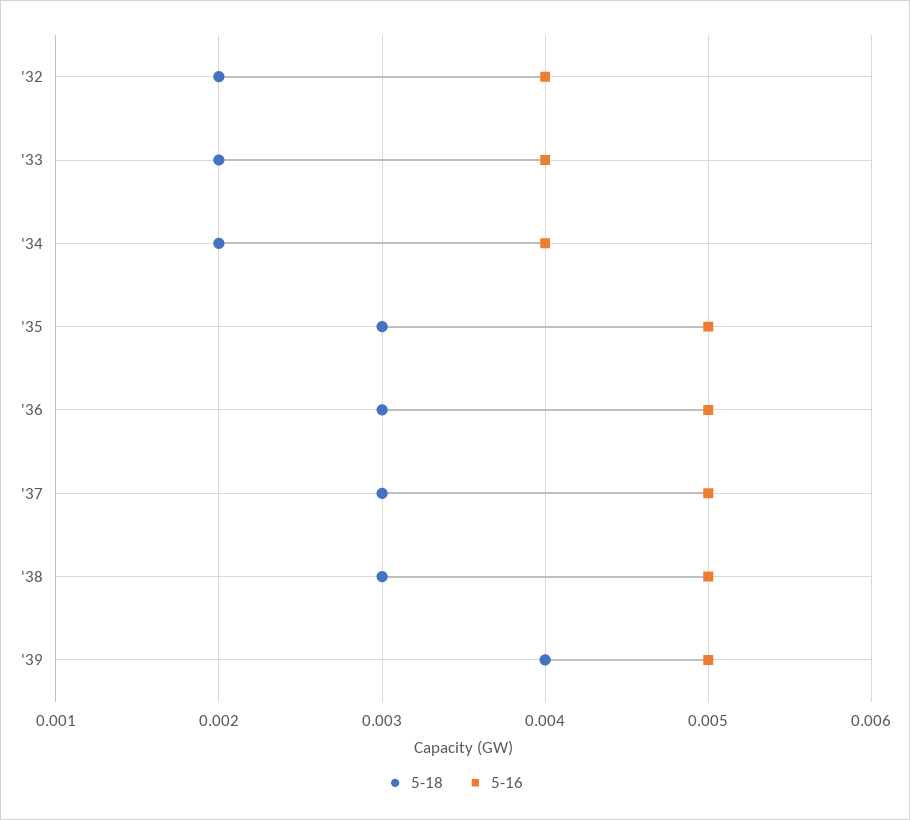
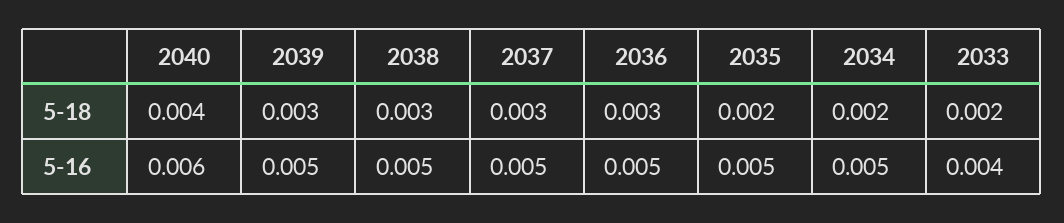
5-18, '32: 0.002 -> none
5-16, '32: 0.004 -> none
5-16, '34: 0.004 -> 0.005
5-18, '35: 0.003 -> 0.002
5-18, '39: 0.004 -> 0.003
5-18, 2040: none -> 0.004
5-16, 2040: none -> 0.006

